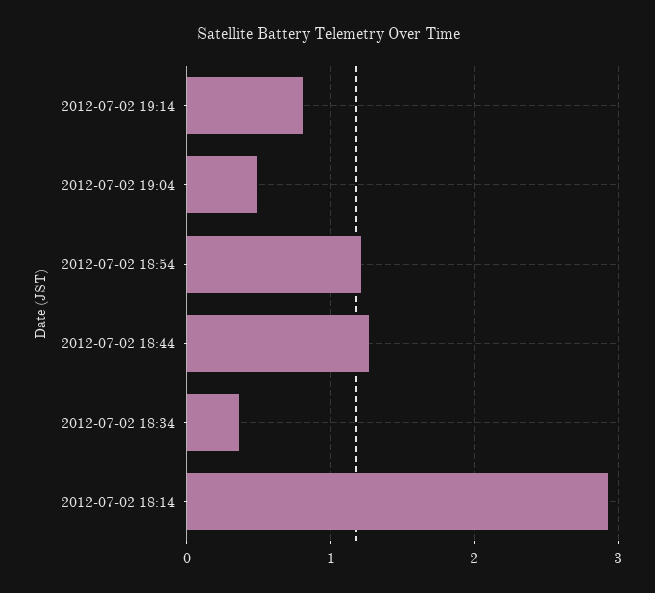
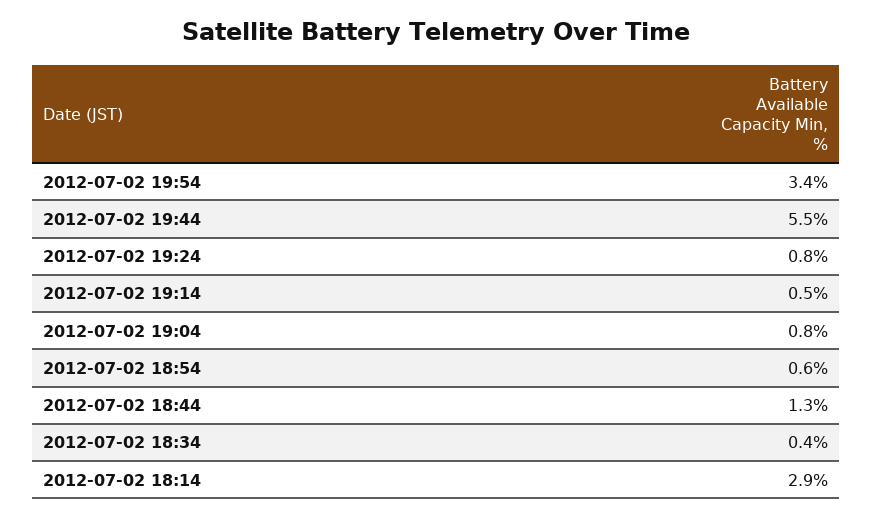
2012-07-02 19:14: 0.8 -> 0.5
2012-07-02 19:04: 0.5 -> 0.8
2012-07-02 18:54: 1.2 -> 0.6
2012-07-02 19:54: none -> 3.4
2012-07-02 19:44: none -> 5.5
2012-07-02 19:24: none -> 0.8

